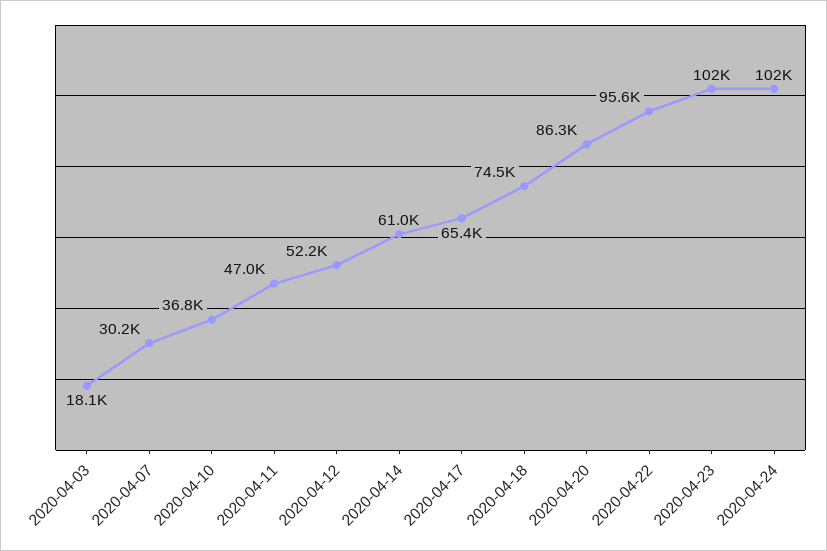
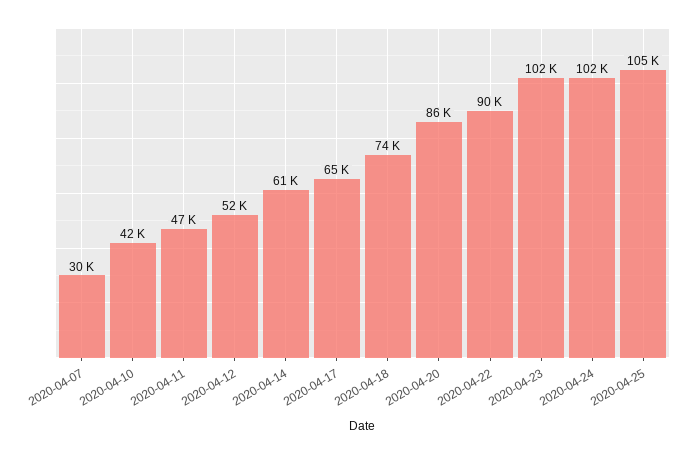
2020-04-03: 18100 -> none
2020-04-10: 36800 -> 42000
2020-04-22: 95600 -> 90000
2020-04-25: none -> 105000

